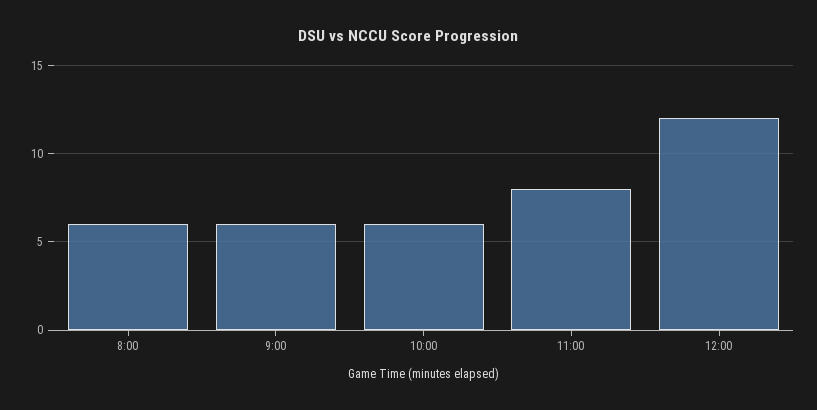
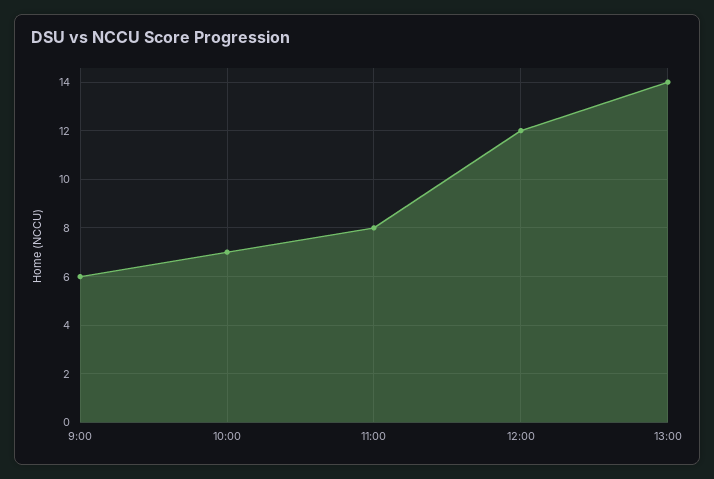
8:00: 6 -> none
10:00: 6 -> 7
13:00: none -> 14

